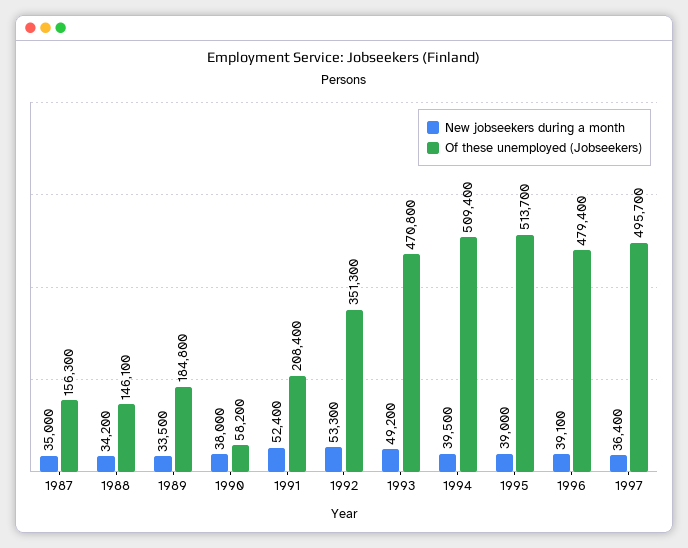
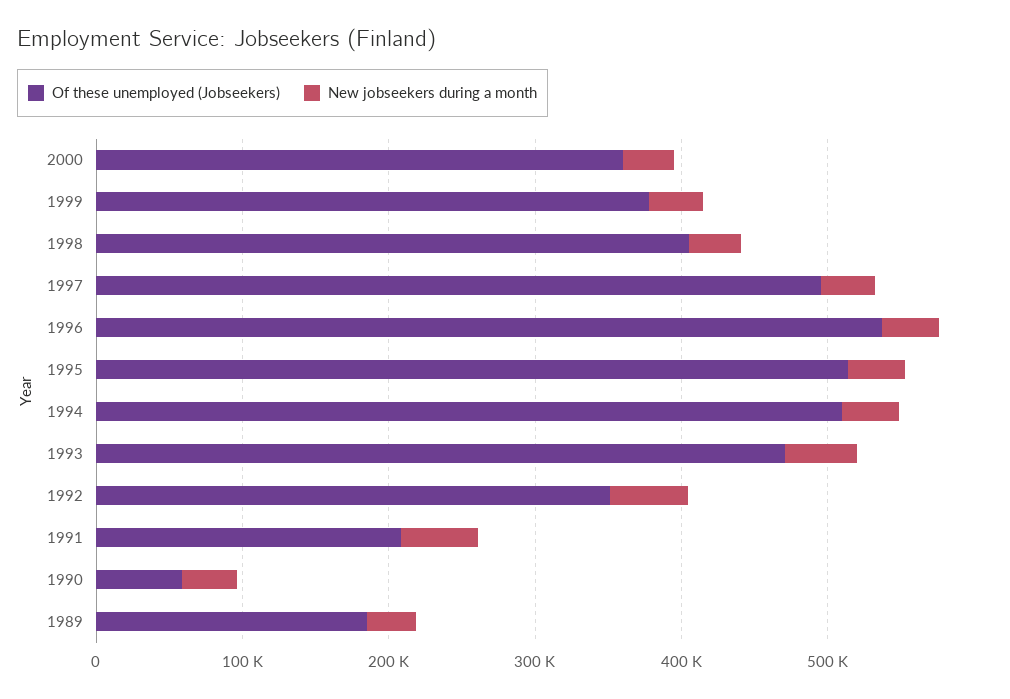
New jobseekers during a month, 1987: 35000 -> none
Of these unemployed (Jobseekers), 1987: 156300 -> none
New jobseekers during a month, 1988: 34200 -> none
Of these unemployed (Jobseekers), 1988: 146100 -> none
Of these unemployed (Jobseekers), 1996: 479400 -> 540000
Of these unemployed (Jobseekers), 2000: none -> 360000
New jobseekers during a month, 2000: none -> 40000
Of these unemployed (Jobseekers), 1999: none -> 380000
New jobseekers during a month, 1999: none -> 40000
Of these unemployed (Jobseekers), 1998: none -> 400000
New jobseekers during a month, 1998: none -> 40000

